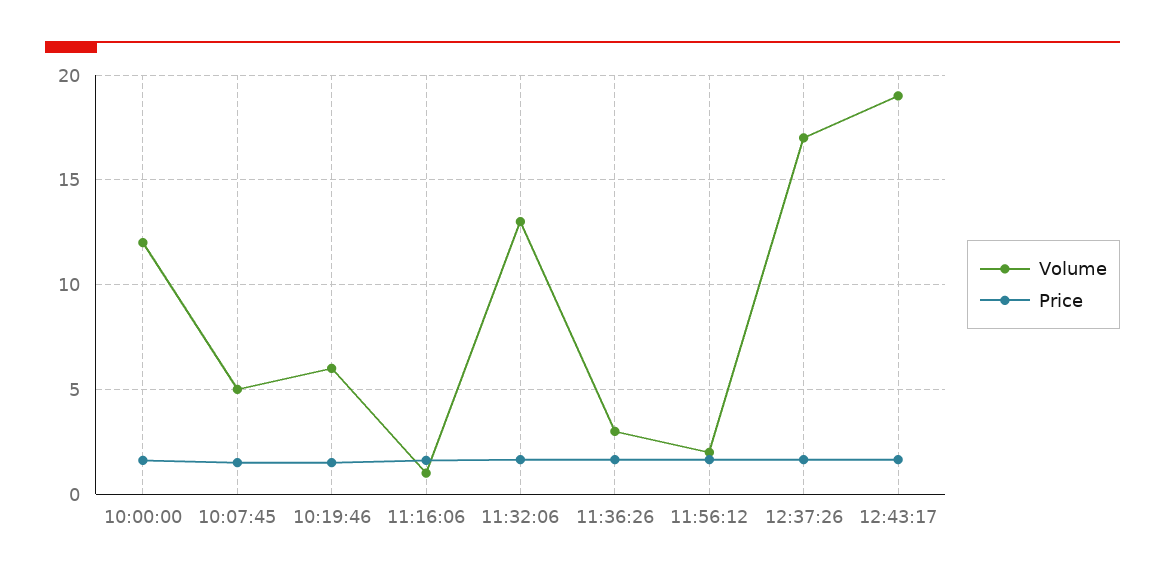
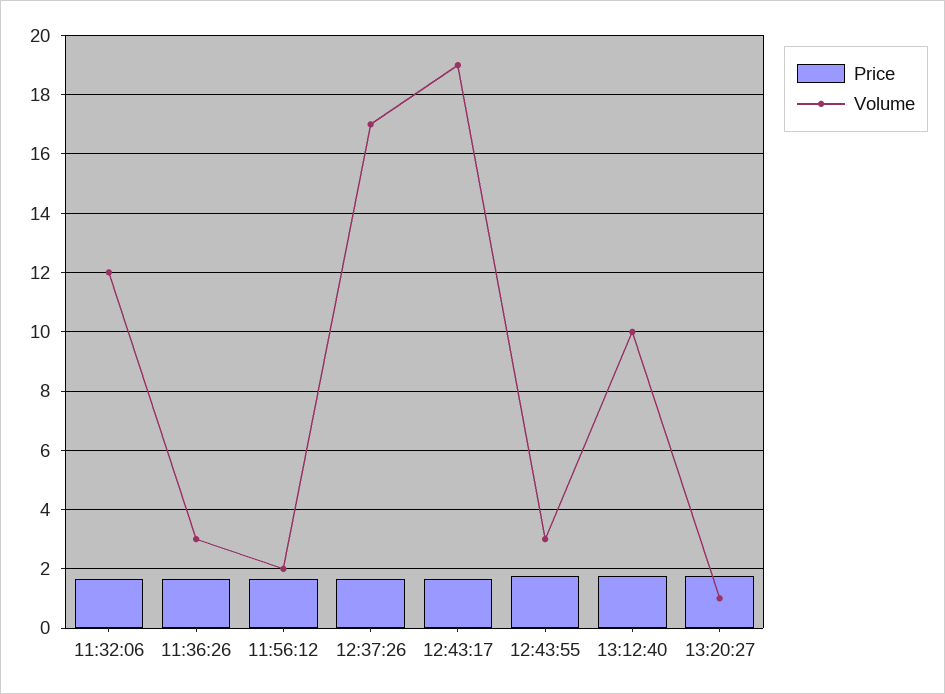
Volume, 10:00:00: 12 -> none
Price, 10:00:00: 1.5 -> none
Volume, 10:07:45: 5 -> none
Price, 10:07:45: 1.5 -> none
Volume, 10:19:46: 6 -> none
Price, 10:19:46: 1.5 -> none
Volume, 11:16:06: 1 -> none
Price, 11:16:06: 1.5 -> none
Volume, 11:32:06: 13 -> 12
Price, 12:43:55: none -> 1.75
Volume, 12:43:55: none -> 3
Price, 13:12:40: none -> 1.75
Volume, 13:12:40: none -> 10
Price, 13:20:27: none -> 1.75
Volume, 13:20:27: none -> 1

